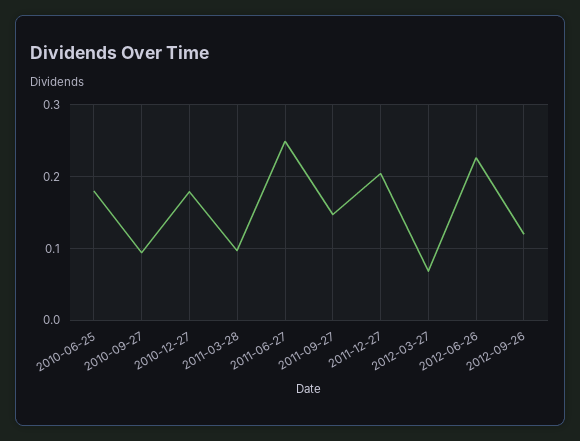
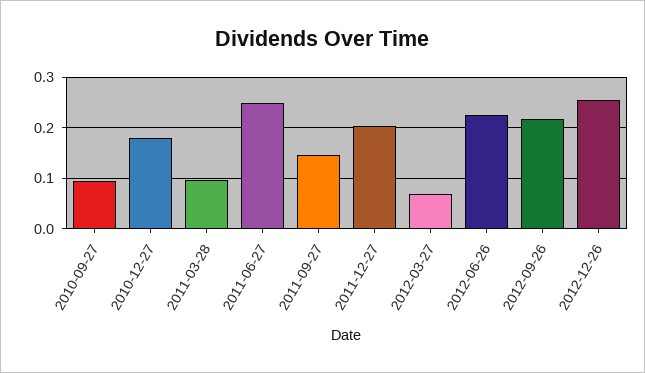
2010-06-25: 0.18 -> none
2012-09-26: 0.12 -> 0.22
2012-12-26: none -> 0.26

